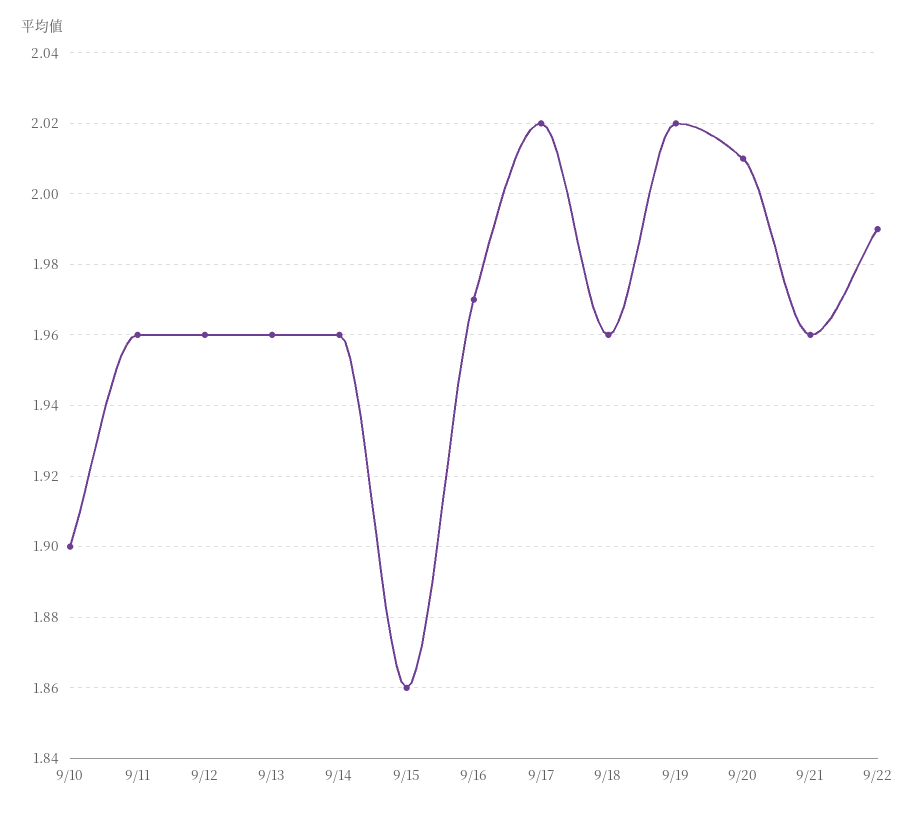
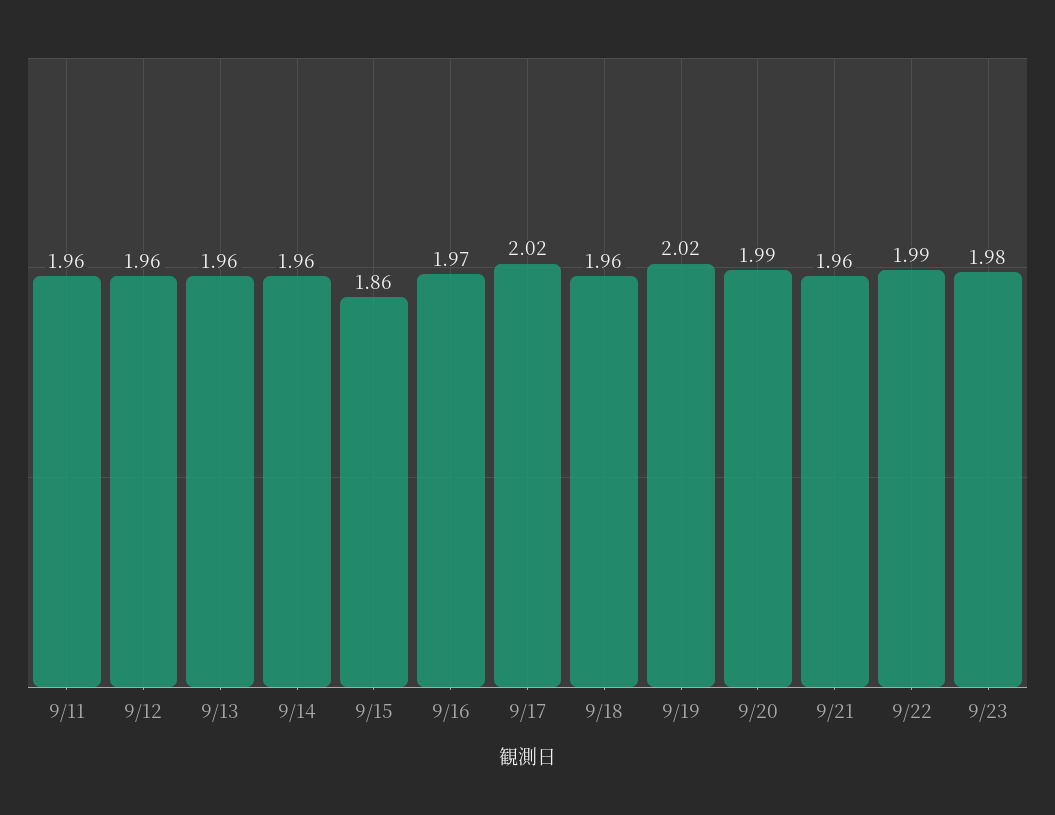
9/10: 1.9 -> none
9/20: 2.01 -> 1.99
9/23: none -> 1.98

